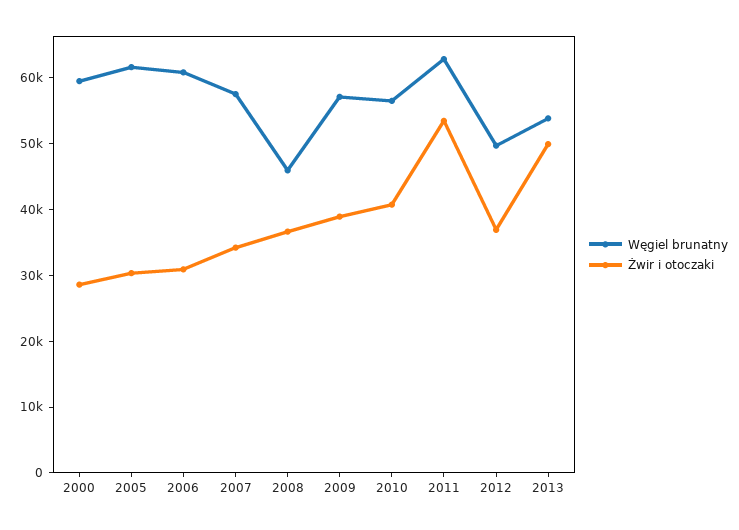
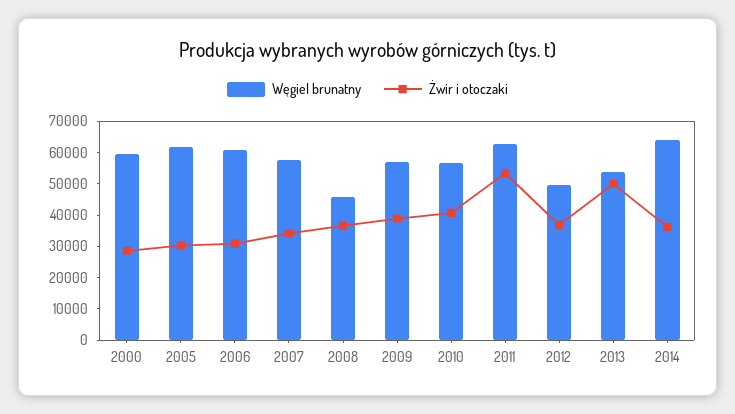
Węgiel brunatny, 2014: none -> 65000
Żwir i otoczaki, 2014: none -> 35000

